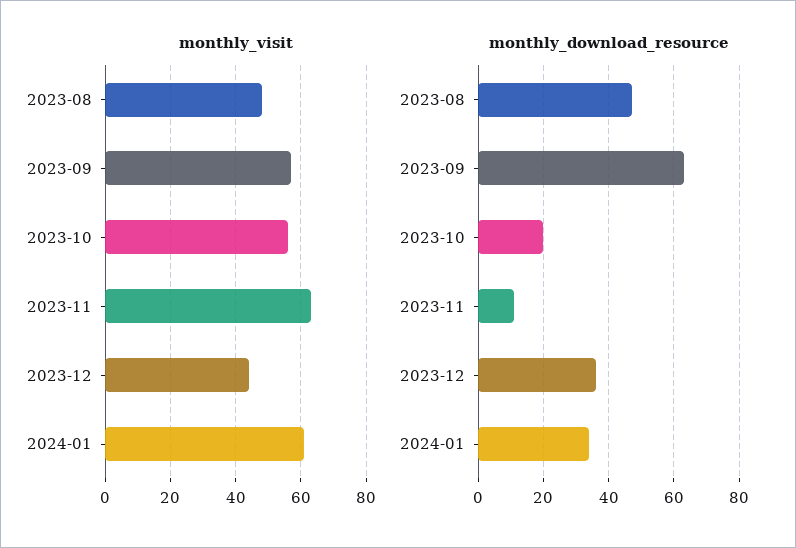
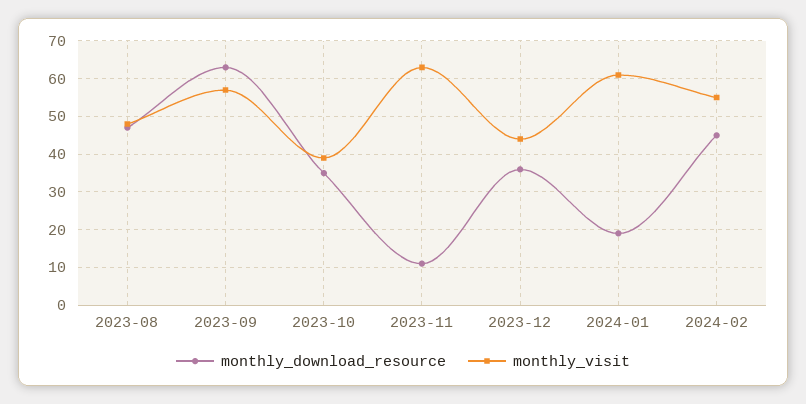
monthly_visit, 2023-10: 55 -> 40
monthly_download_resource, 2023-10: 20 -> 35
monthly_download_resource, 2024-01: 35 -> 20
monthly_download_resource, 2024-02: none -> 45
monthly_visit, 2024-02: none -> 55

